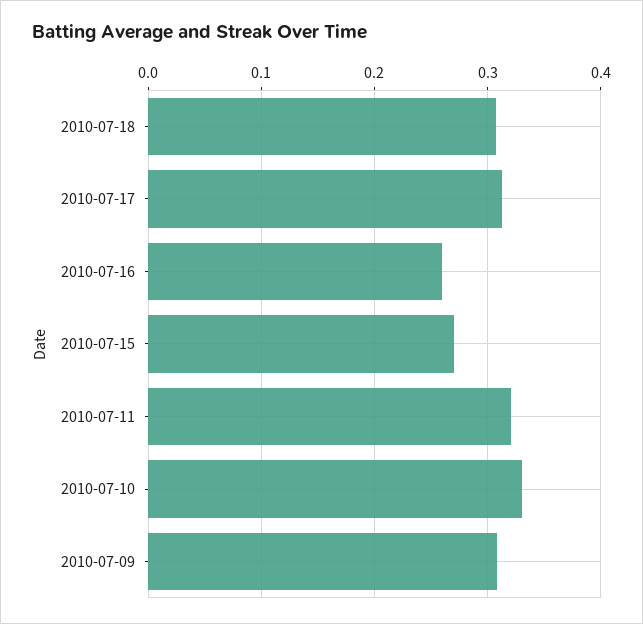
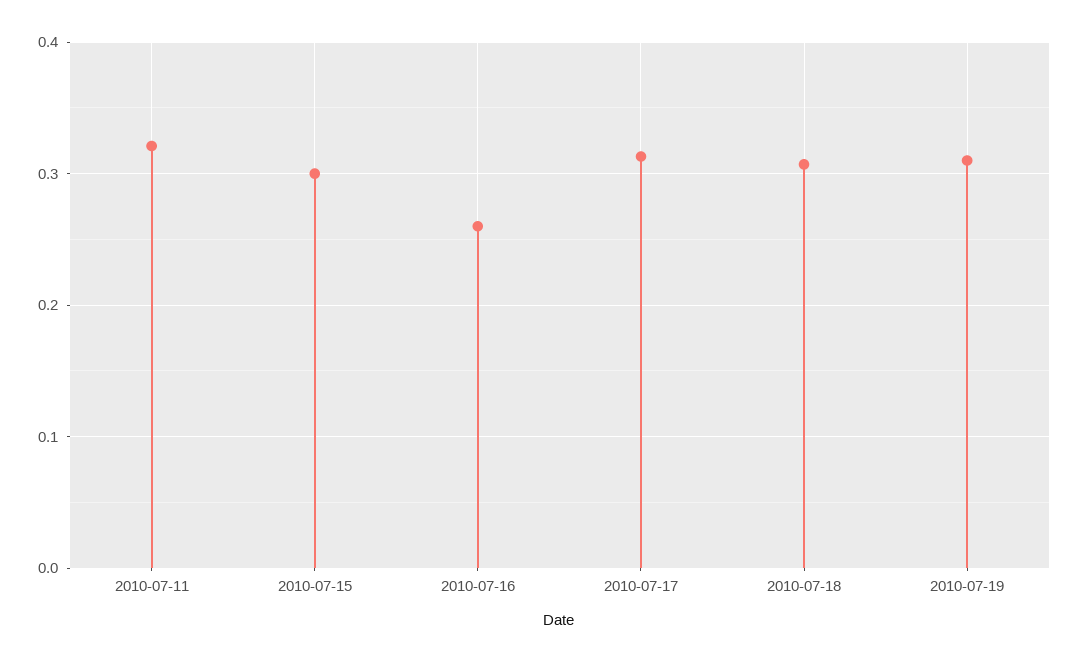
2010-07-15: 0.27 -> 0.3
2010-07-10: 0.33 -> none
2010-07-09: 0.31 -> none
2010-07-19: none -> 0.31

